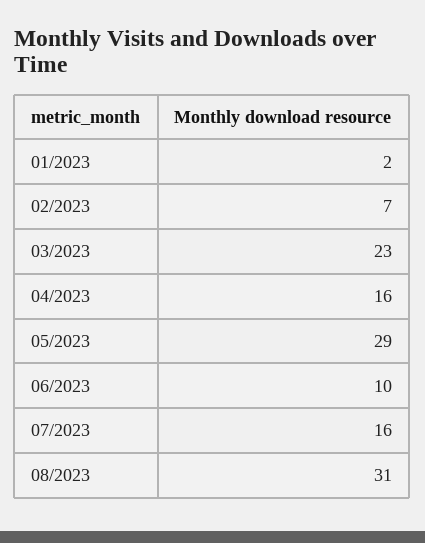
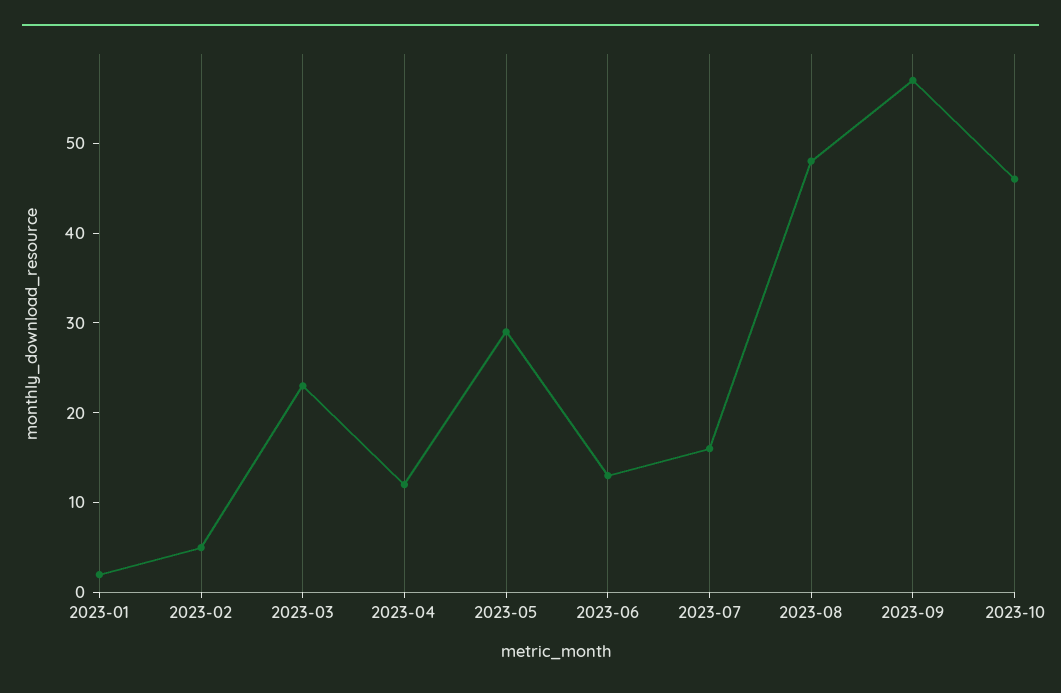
02/2023: 7 -> 5
04/2023: 16 -> 12
06/2023: 10 -> 13
08/2023: 31 -> 48
2023-09: none -> 57
2023-10: none -> 46

